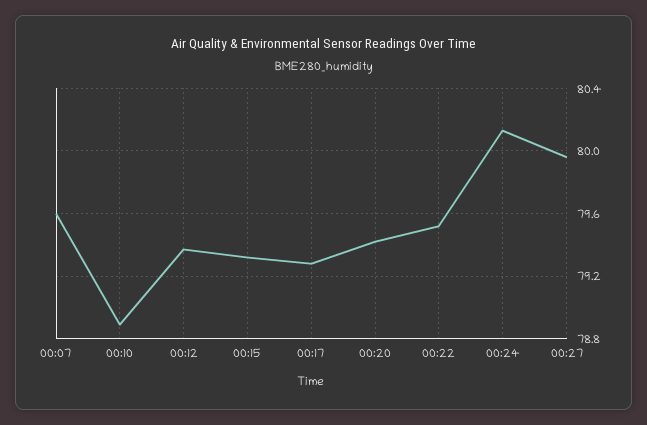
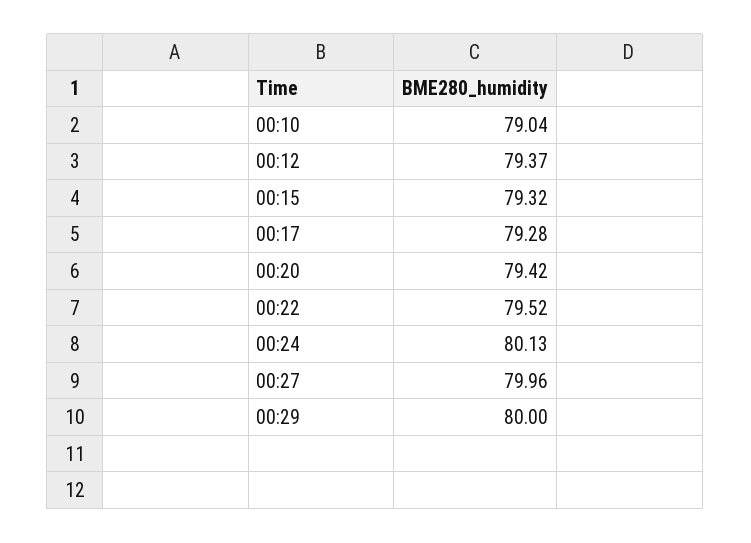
00:07: 79.6 -> none
00:10: 78.9 -> 79.04
00:29: none -> 80

